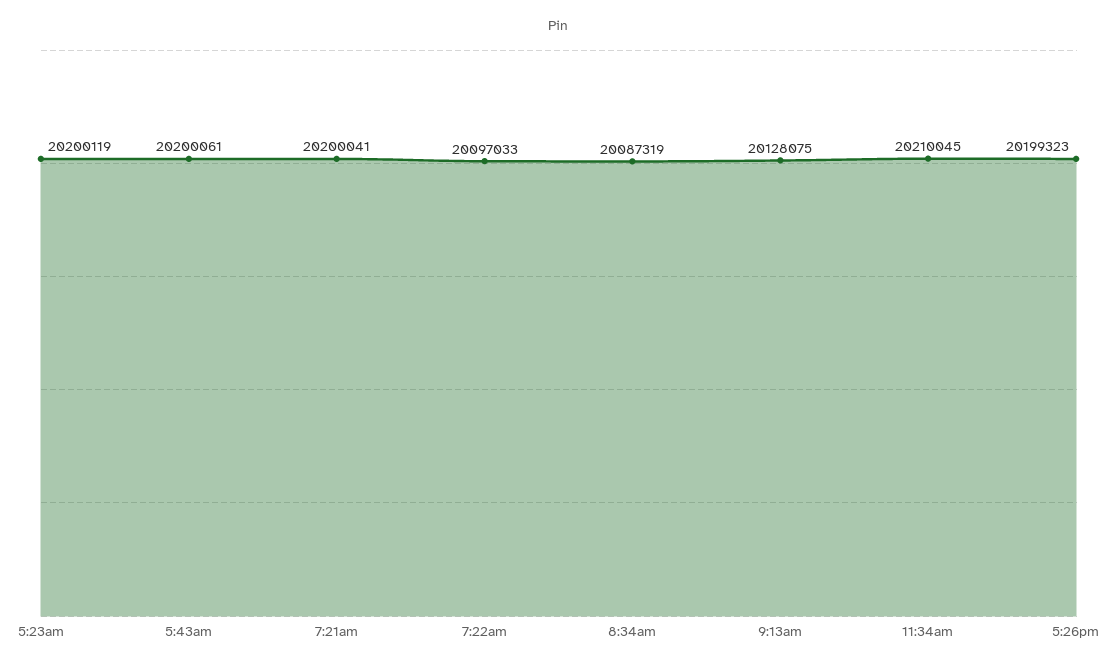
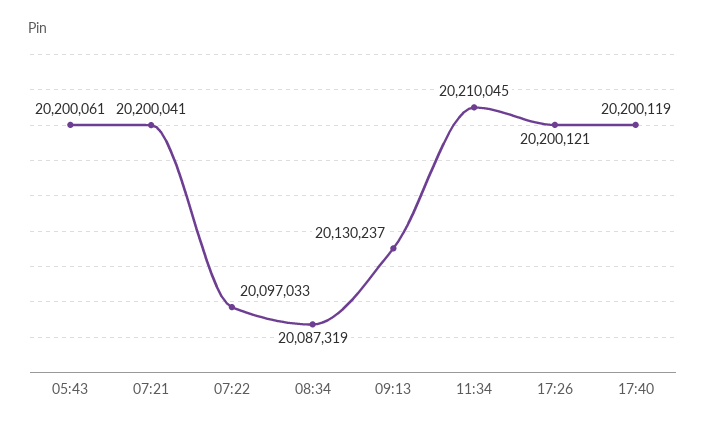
5:23am: 20200119 -> none
9:13am: 20128075 -> 20130237
5:26pm: 20199323 -> 20200121
17:40: none -> 20200119

